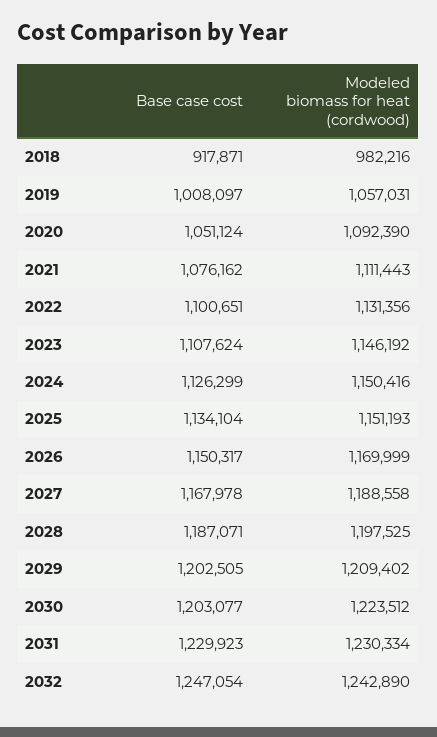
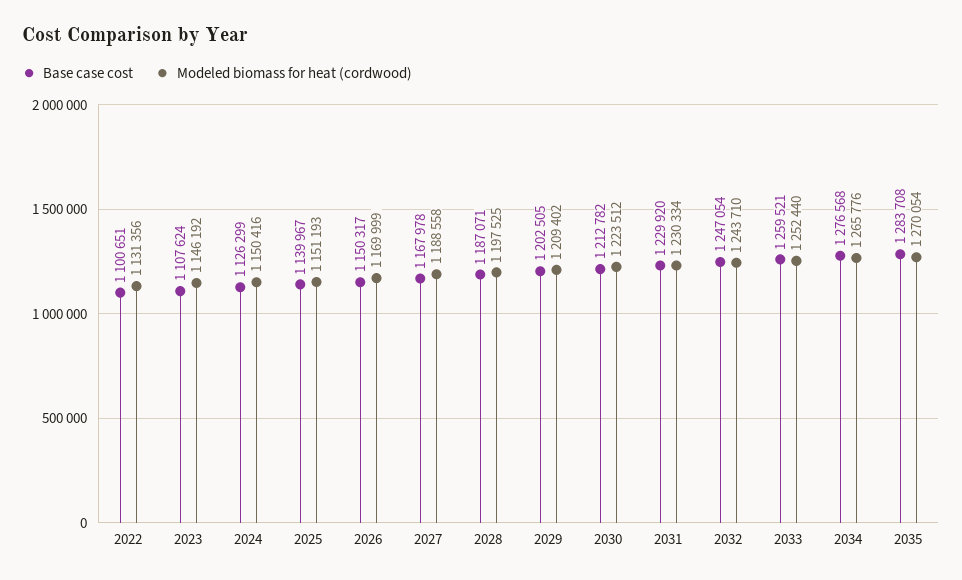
Base case cost, 2018: 917871 -> none
Modeled biomass for heat (cordwood), 2018: 982216 -> none
Base case cost, 2019: 1008097 -> none
Modeled biomass for heat (cordwood), 2019: 1057031 -> none
Base case cost, 2020: 1051124 -> none
Modeled biomass for heat (cordwood), 2020: 1092390 -> none
Base case cost, 2021: 1076162 -> none
Modeled biomass for heat (cordwood), 2021: 1111443 -> none
Base case cost, 2025: 1134104 -> 1139967
Base case cost, 2030: 1203077 -> 1212782
Base case cost, 2031: 1229923 -> 1229920
Modeled biomass for heat (cordwood), 2032: 1242890 -> 1243710
Base case cost, 2033: none -> 1259521
Modeled biomass for heat (cordwood), 2033: none -> 1252440
Base case cost, 2034: none -> 1276568
Modeled biomass for heat (cordwood), 2034: none -> 1265776
Base case cost, 2035: none -> 1283708
Modeled biomass for heat (cordwood), 2035: none -> 1270054

